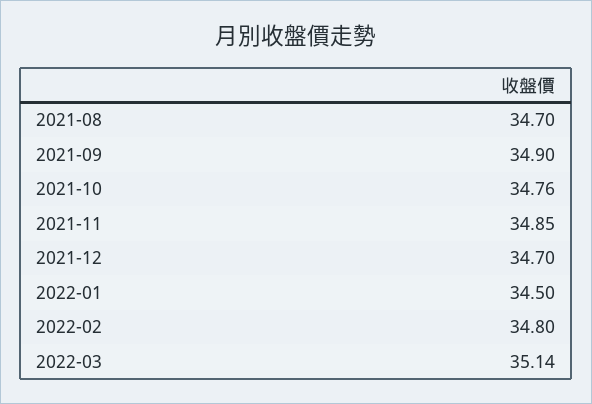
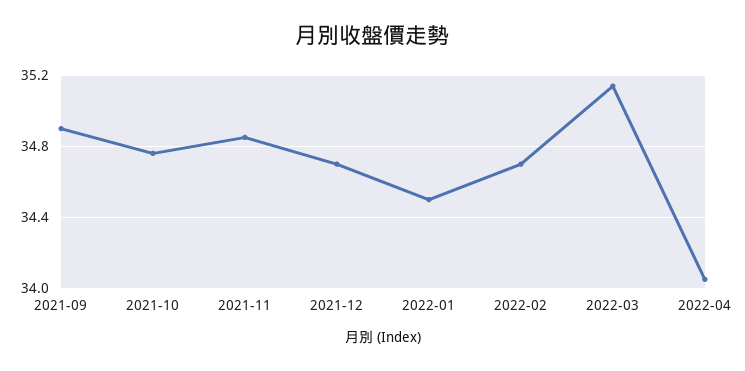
2021-08: 34.7 -> none
2022-02: 34.8 -> 34.7
2022-04: none -> 34.05

